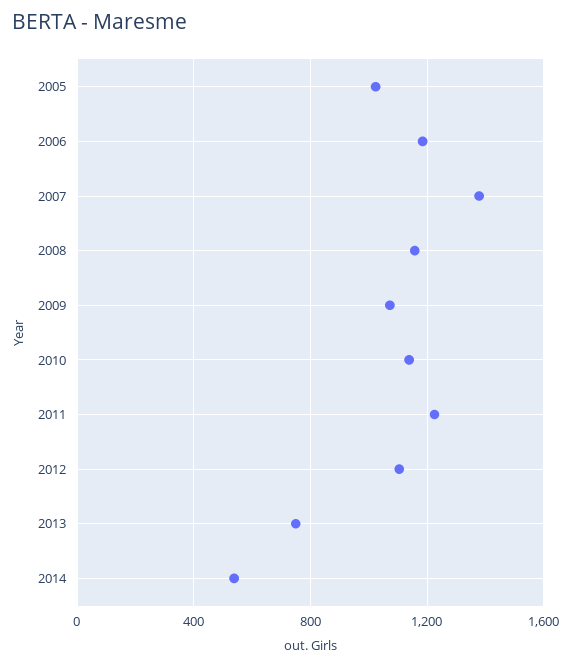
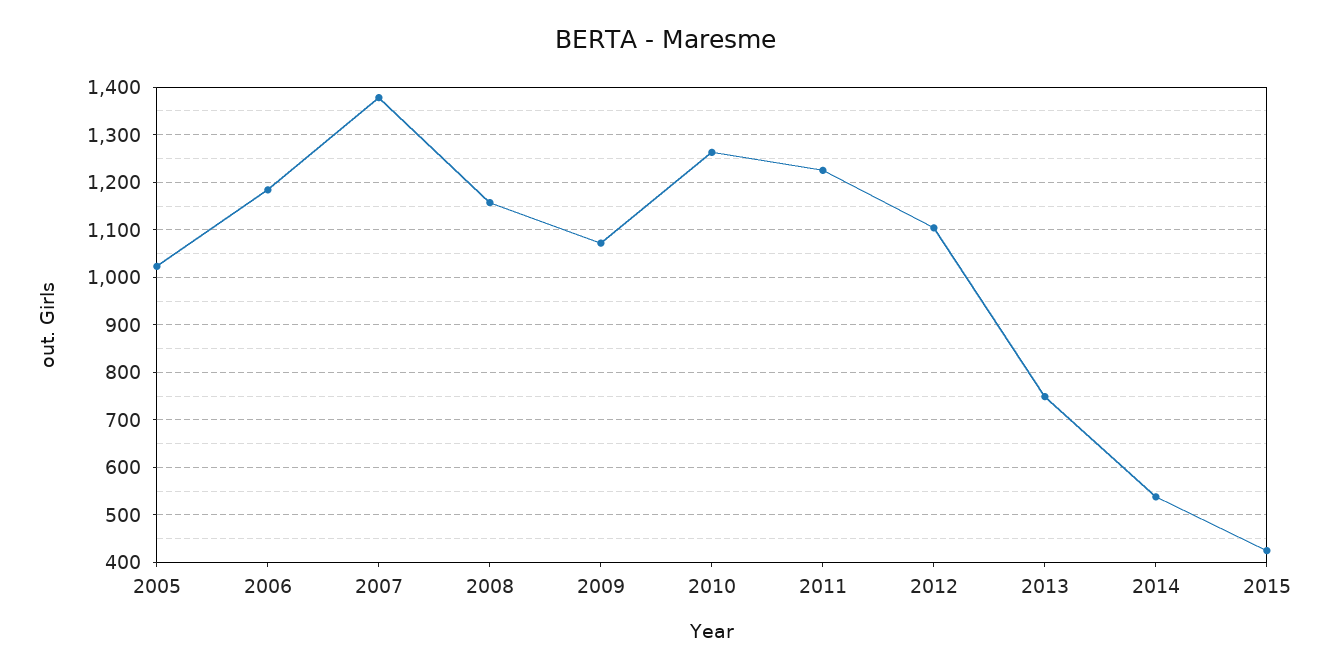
2010: 1150 -> 1260
2015: none -> 420

